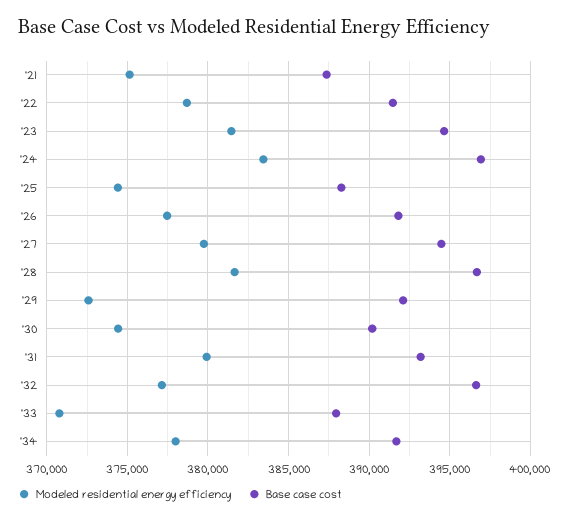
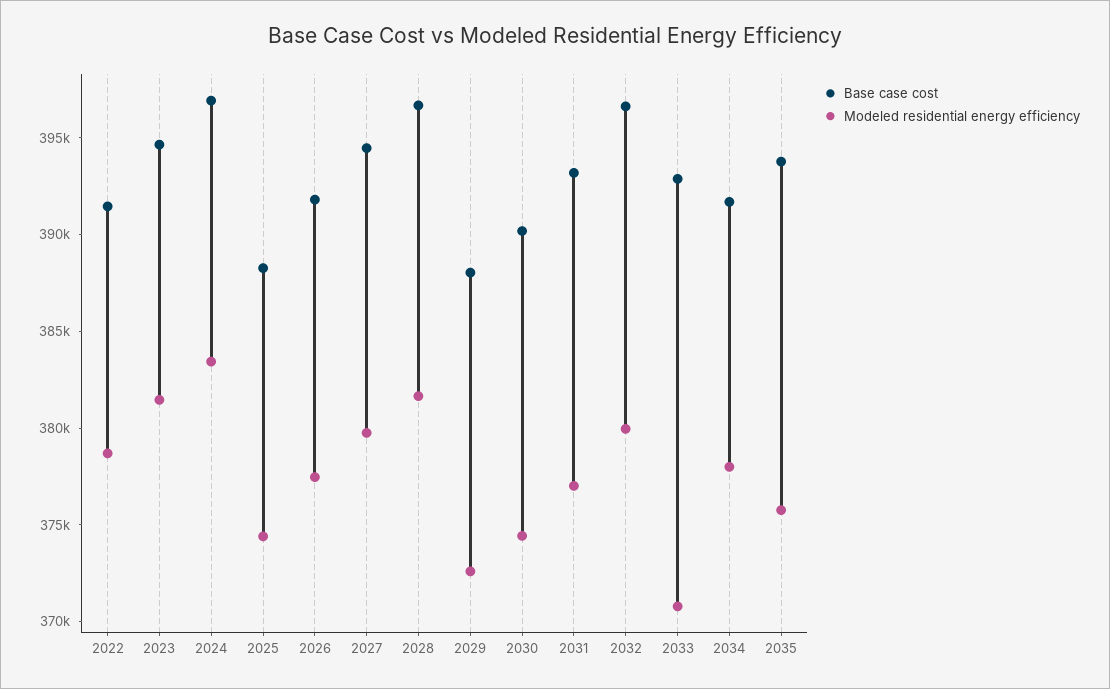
Modeled residential energy efficiency, '21: 375000 -> none
Base case cost, '21: 387500 -> none
Base case cost, '29: 392000 -> 388000
Modeled residential energy efficiency, '31: 380000 -> 377000
Modeled residential energy efficiency, '32: 377000 -> 380000
Base case cost, '33: 388000 -> 393000
Base case cost, 2035: none -> 394000
Modeled residential energy efficiency, 2035: none -> 376000

